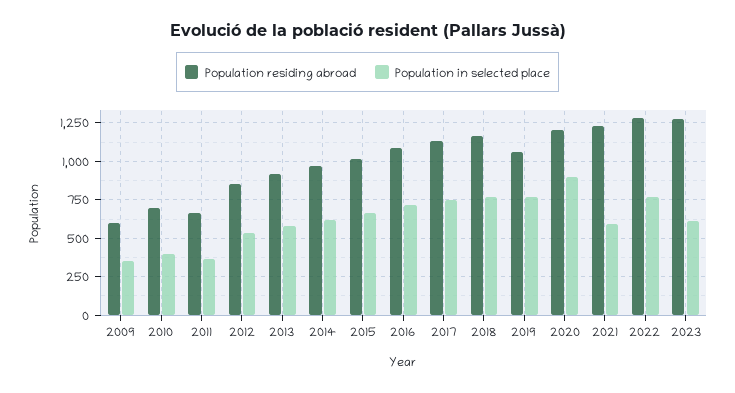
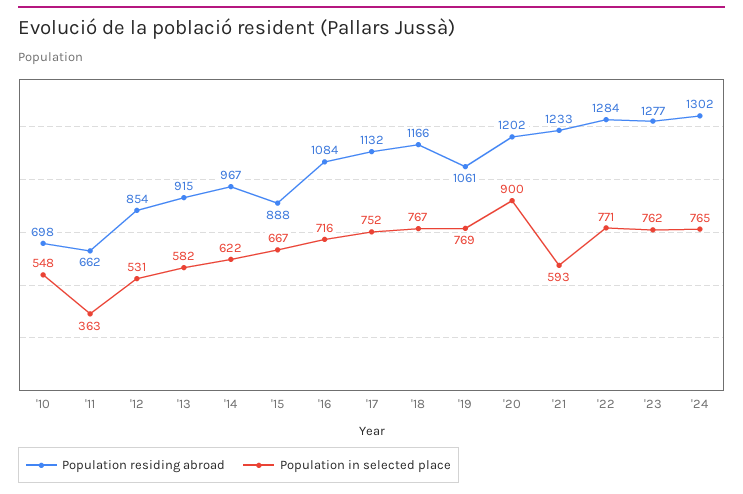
Population residing abroad, 2009: 600 -> none
Population in selected place, 2009: 350 -> none
Population in selected place, 2010: 400 -> 548
Population residing abroad, 2015: 1000 -> 888
Population in selected place, 2023: 600 -> 762
Population residing abroad, '24: none -> 1302
Population in selected place, '24: none -> 765

